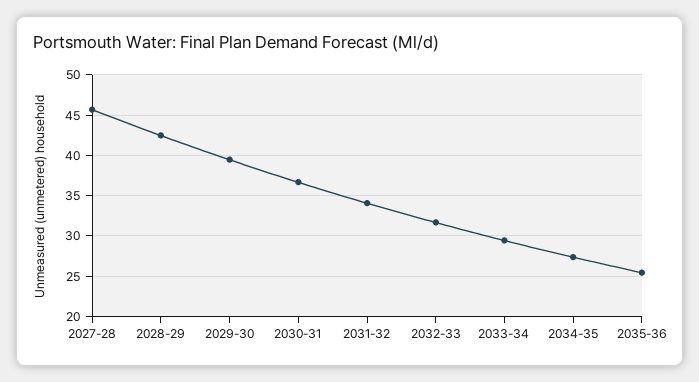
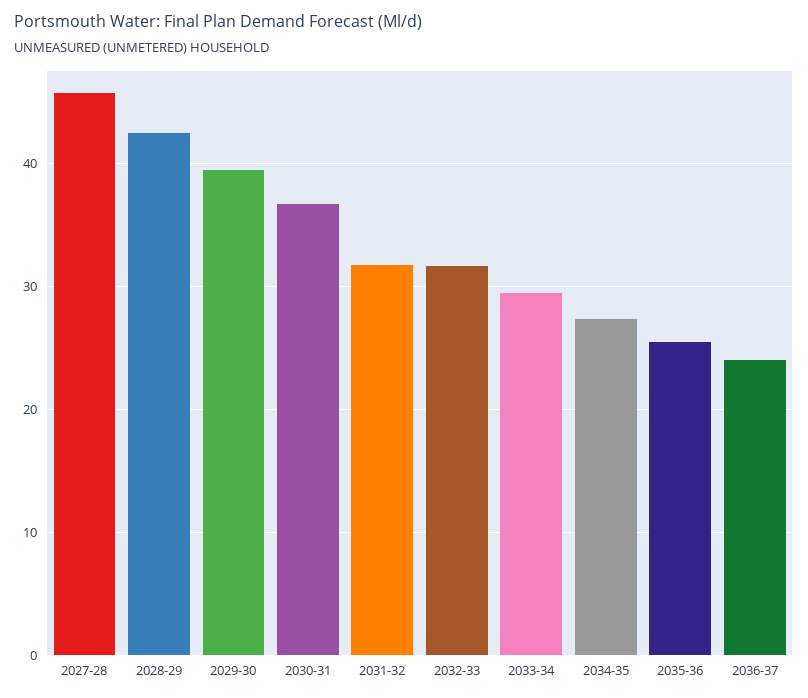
2031-32: 34 -> 32
2036-37: none -> 24

